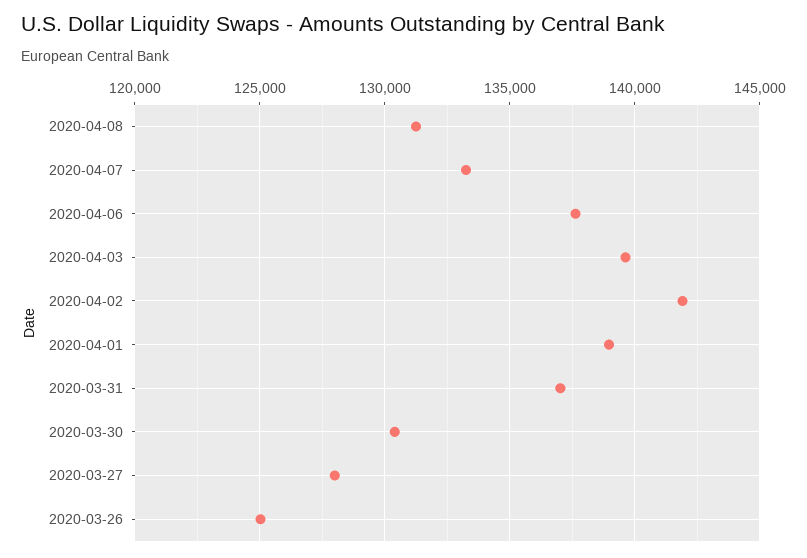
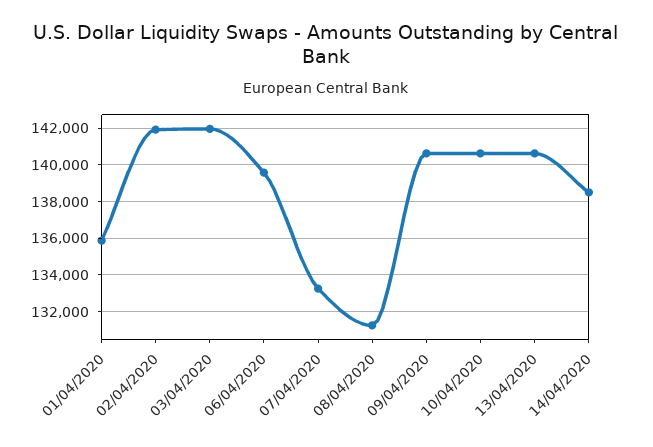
2020-04-06: 137500 -> 139500
2020-04-03: 139500 -> 142000
2020-04-01: 139000 -> 136000
2020-03-31: 137000 -> none
2020-03-30: 130500 -> none
2020-03-27: 128000 -> none
2020-03-26: 125000 -> none
09/04/2020: none -> 140500
10/04/2020: none -> 140500
13/04/2020: none -> 140500
14/04/2020: none -> 138500

